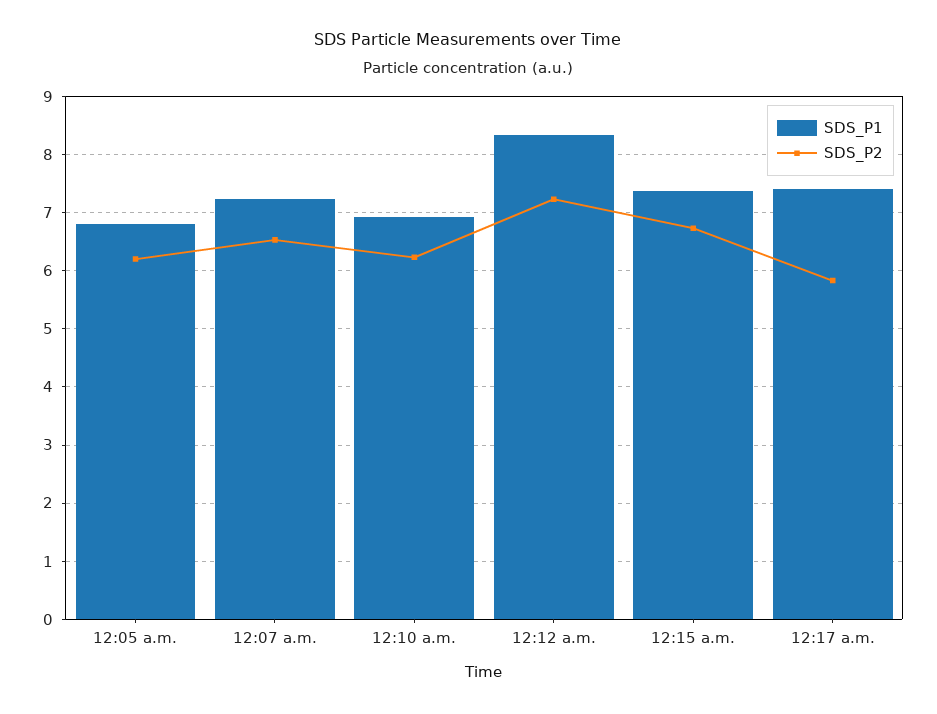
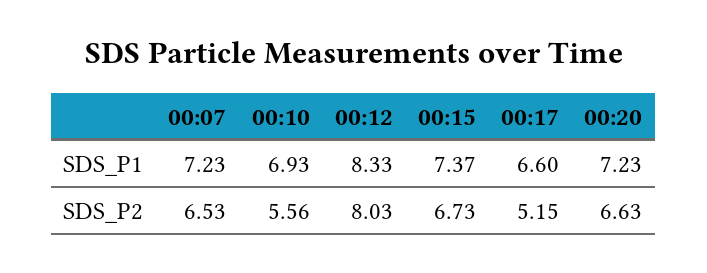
SDS_P1, 12:05 a.m.: 6.8 -> none
SDS_P2, 12:05 a.m.: 6.2 -> none
SDS_P2, 12:10 a.m.: 6.2 -> 5.56
SDS_P2, 12:12 a.m.: 7.2 -> 8.03
SDS_P1, 12:17 a.m.: 7.4 -> 6.6
SDS_P2, 12:17 a.m.: 5.8 -> 5.15
SDS_P1, 00:20: none -> 7.23
SDS_P2, 00:20: none -> 6.63

